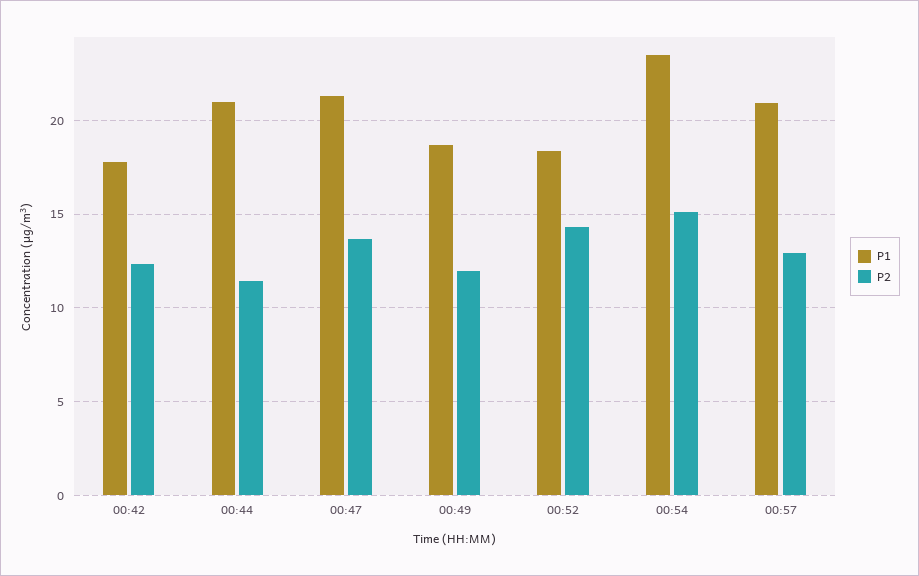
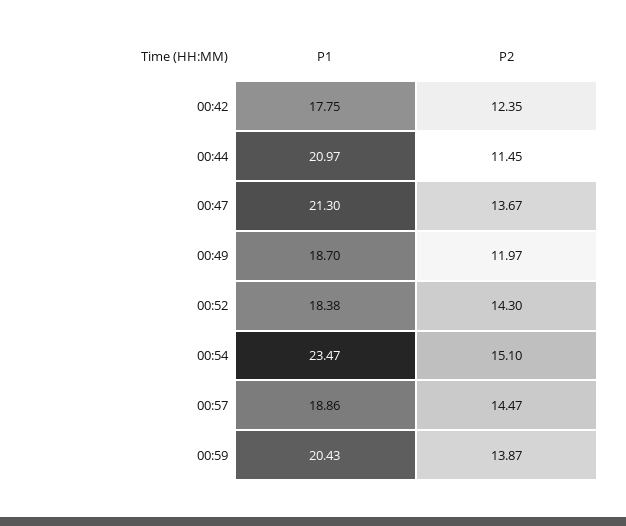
P1, 00:57: 21 -> 18.86
P2, 00:57: 13 -> 14.47
P1, 00:59: none -> 20.43
P2, 00:59: none -> 13.87

